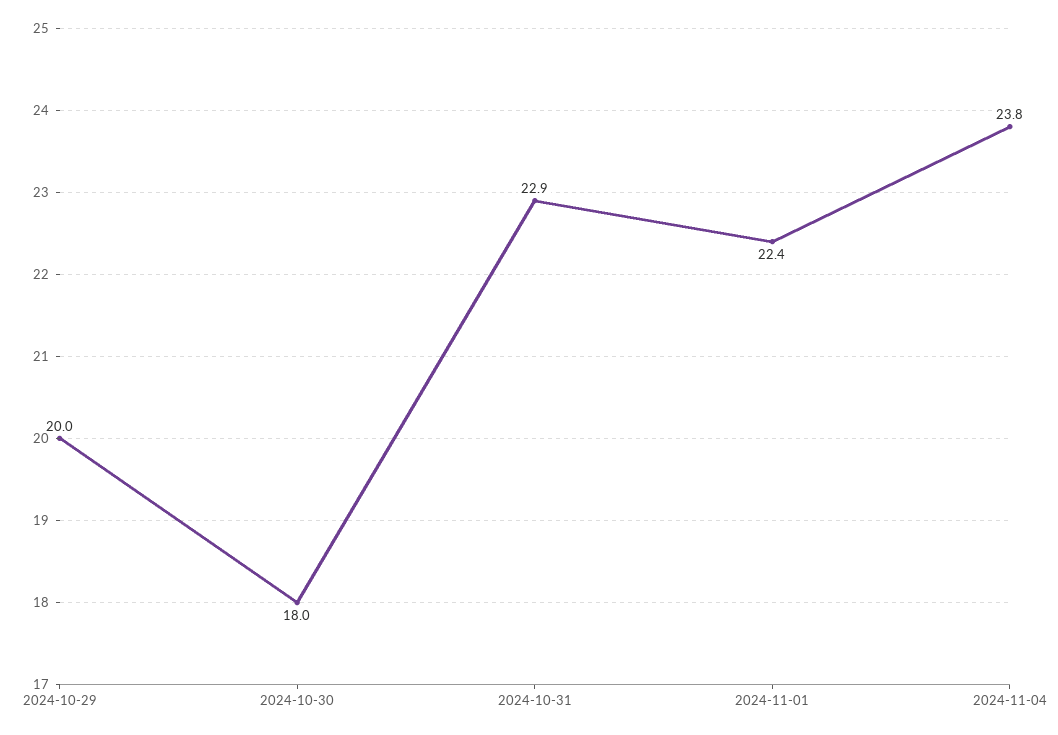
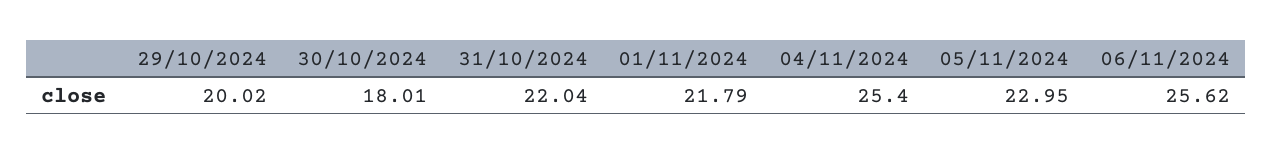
2024-10-31: 22.9 -> 22.04
2024-11-01: 22.4 -> 21.79
2024-11-04: 23.8 -> 25.4
05/11/2024: none -> 22.95
06/11/2024: none -> 25.62

